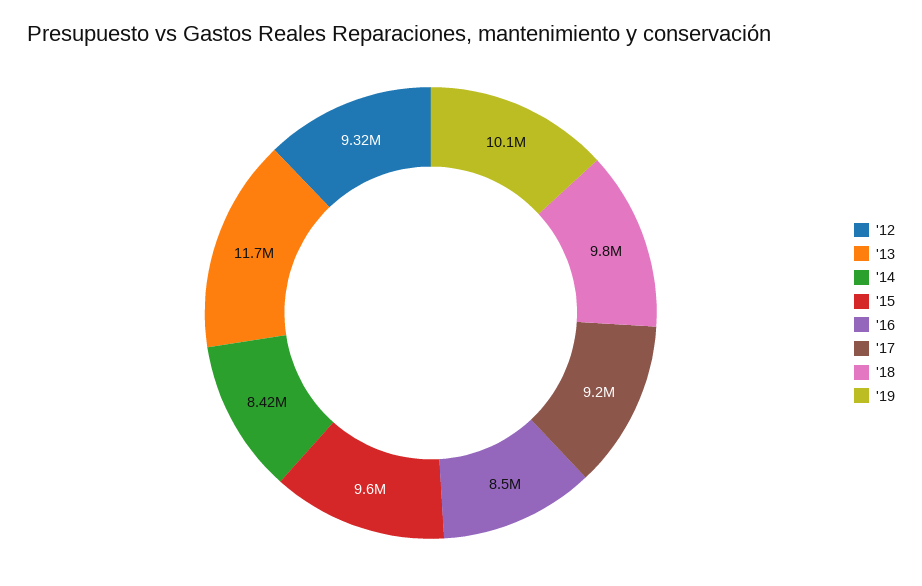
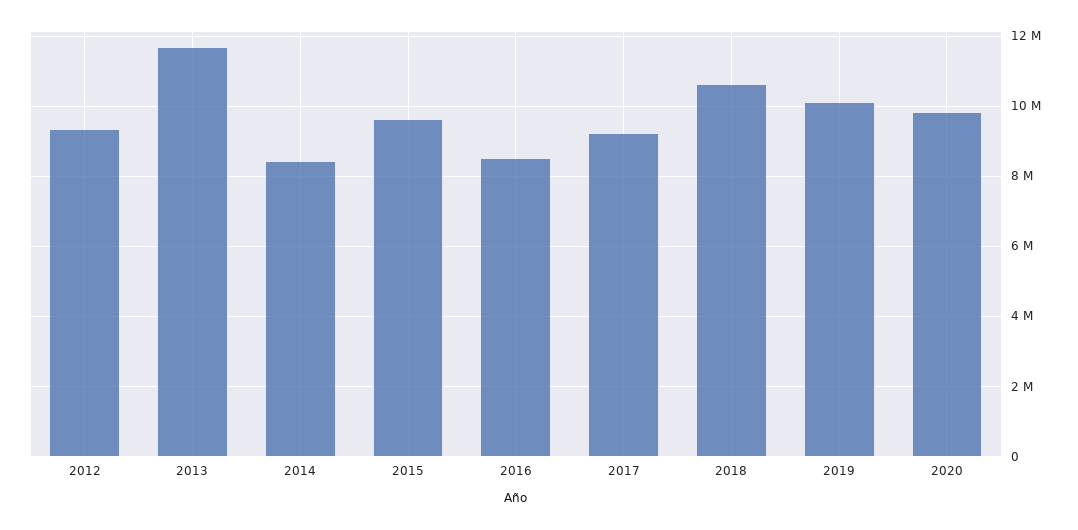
'18: 9800000 -> 10600000
2020: none -> 9800000

